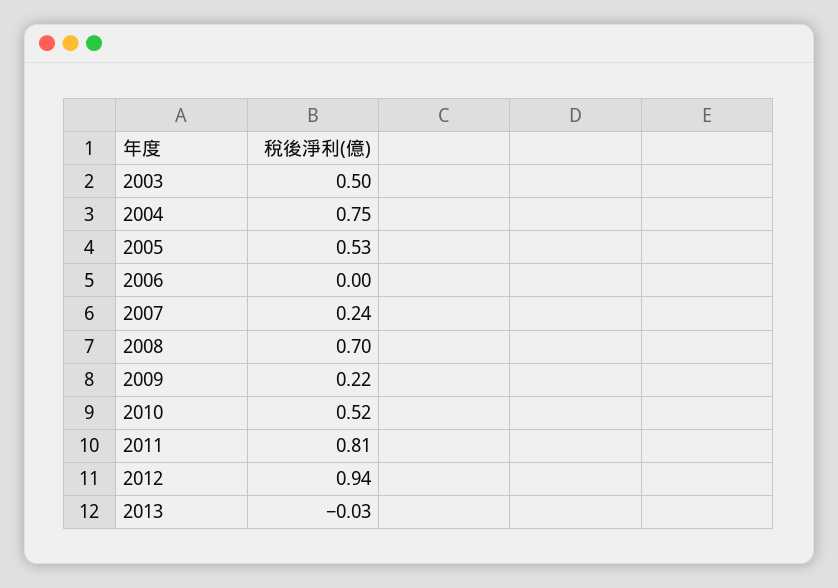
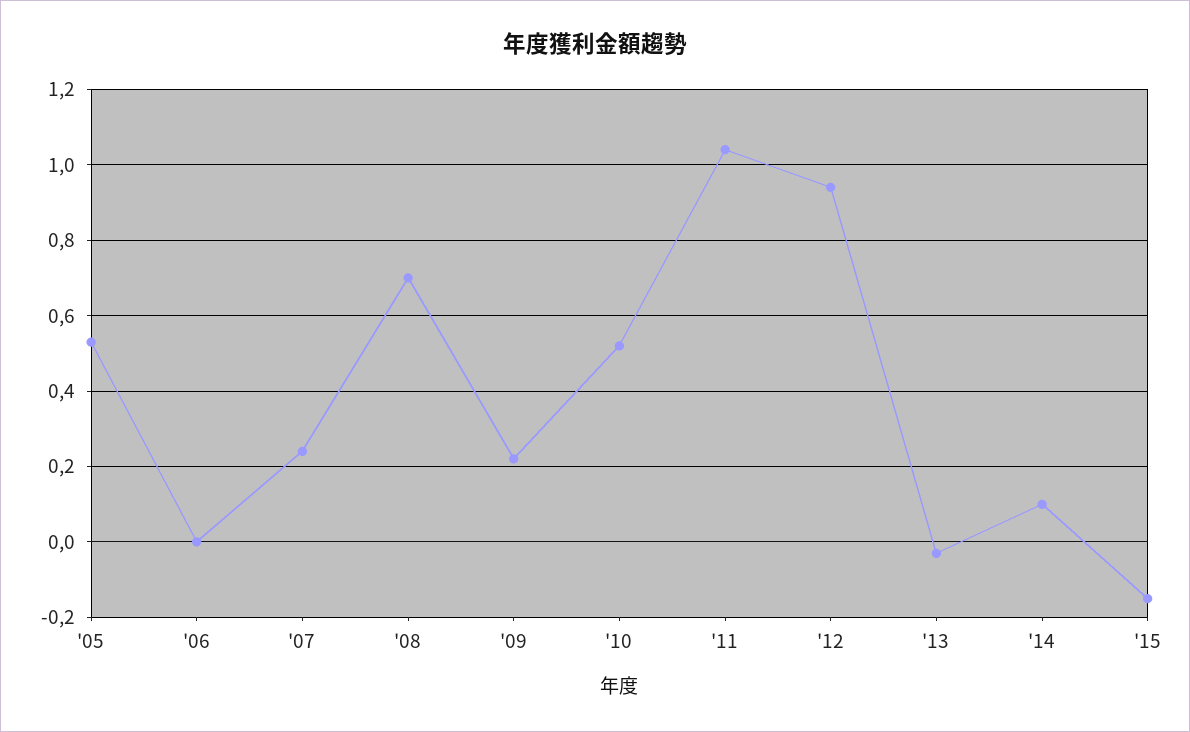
2003: 0.5 -> none
2004: 0.75 -> none
2011: 0.81 -> 1.05
'14: none -> 0.1
'15: none -> -0.15

